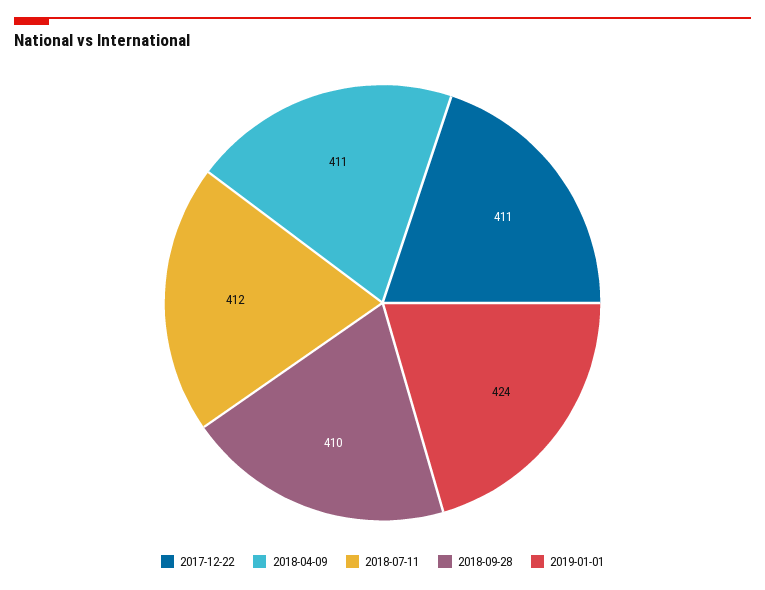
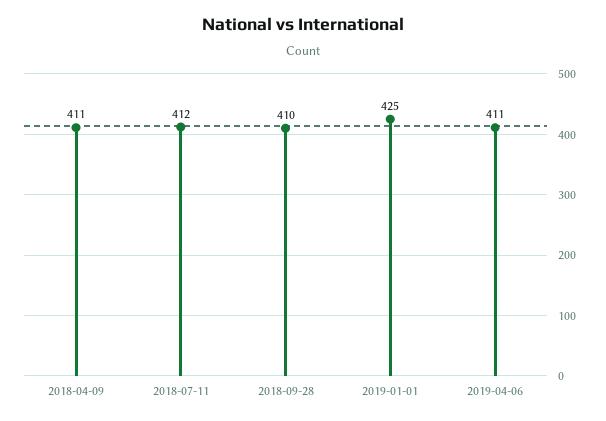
2017-12-22: 411 -> none
2019-01-01: 424 -> 425
2019-04-06: none -> 411

